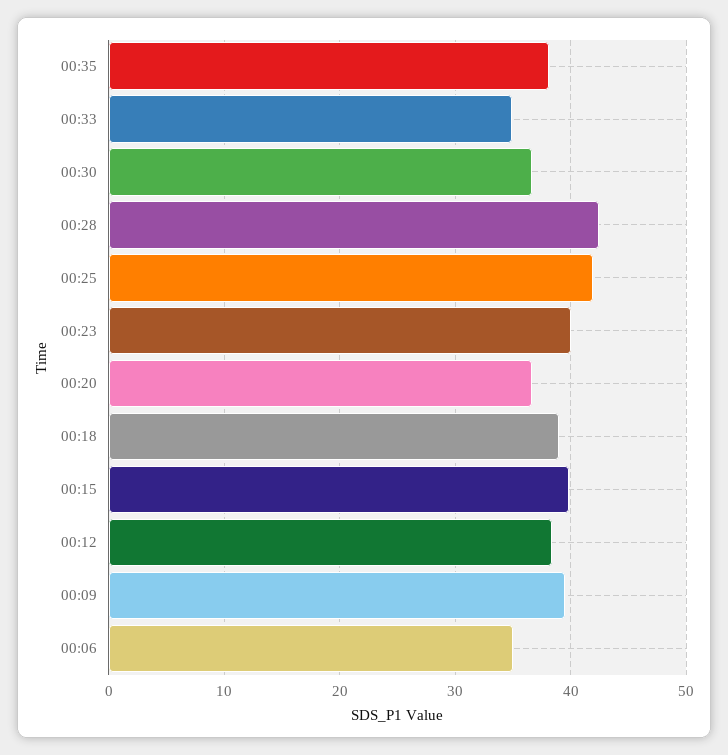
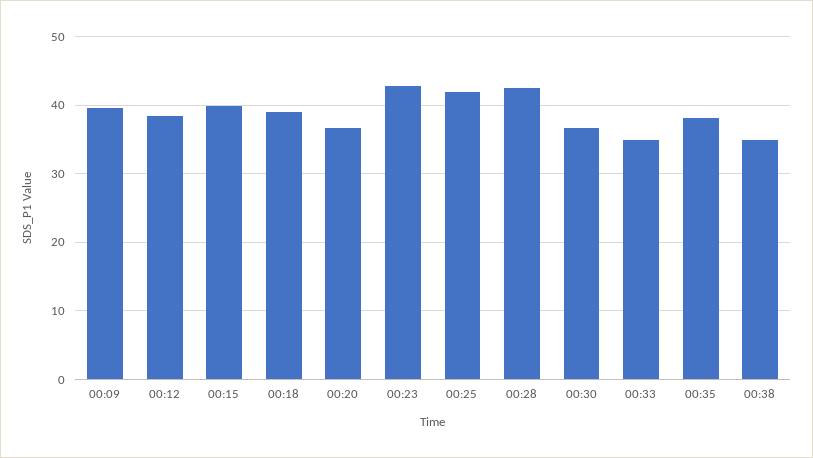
00:23: 40 -> 43
00:06: 35 -> none
00:38: none -> 35

